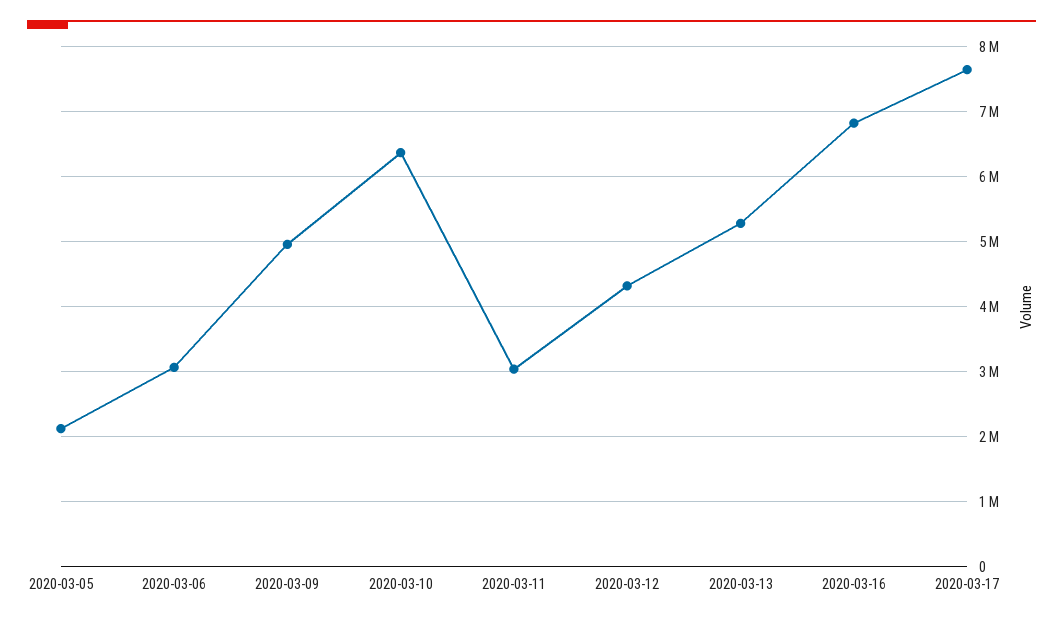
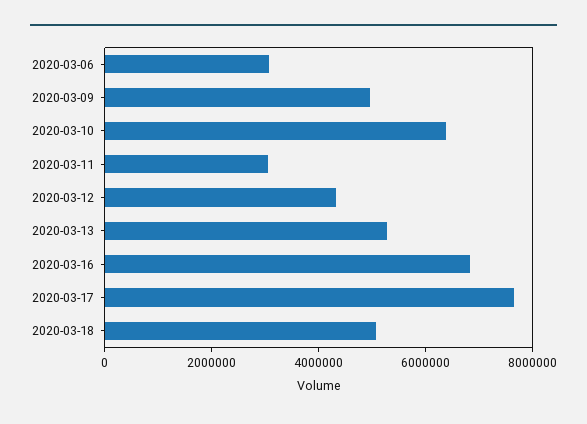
2020-03-05: 2100000 -> none
2020-03-18: none -> 5000000

